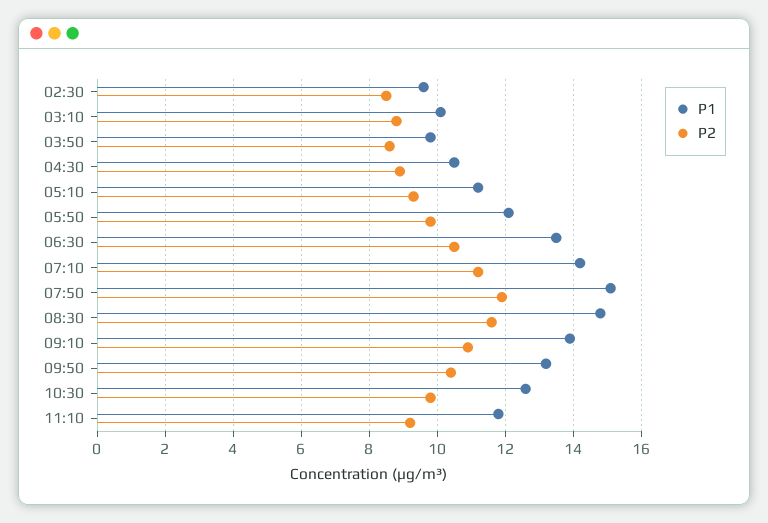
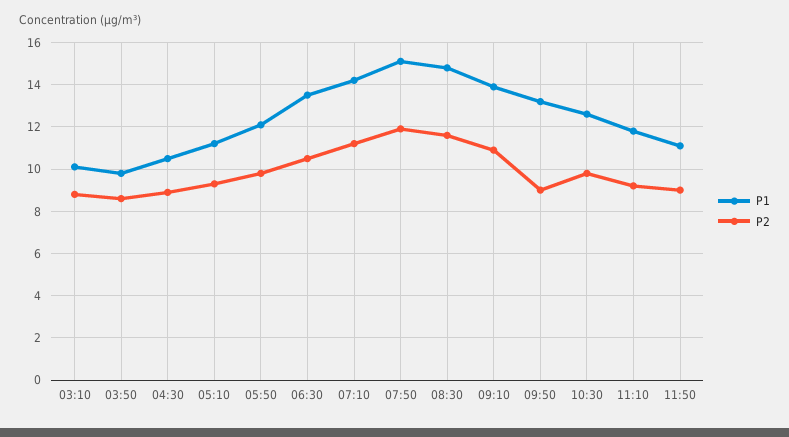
P1, 02:30: 9.5 -> none
P2, 02:30: 8.5 -> none
P2, 09:50: 10.5 -> 9
P1, 11:50: none -> 11
P2, 11:50: none -> 9

